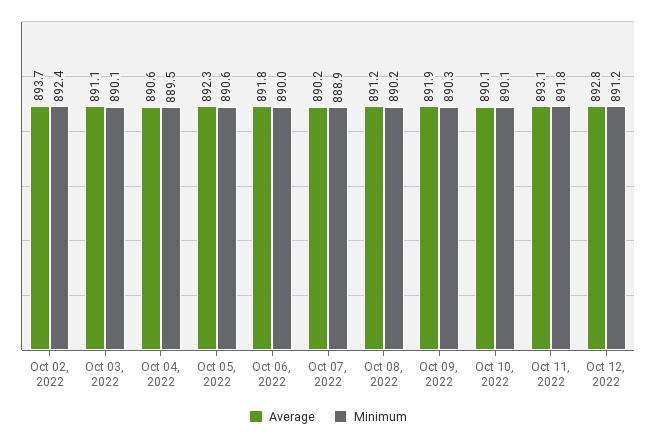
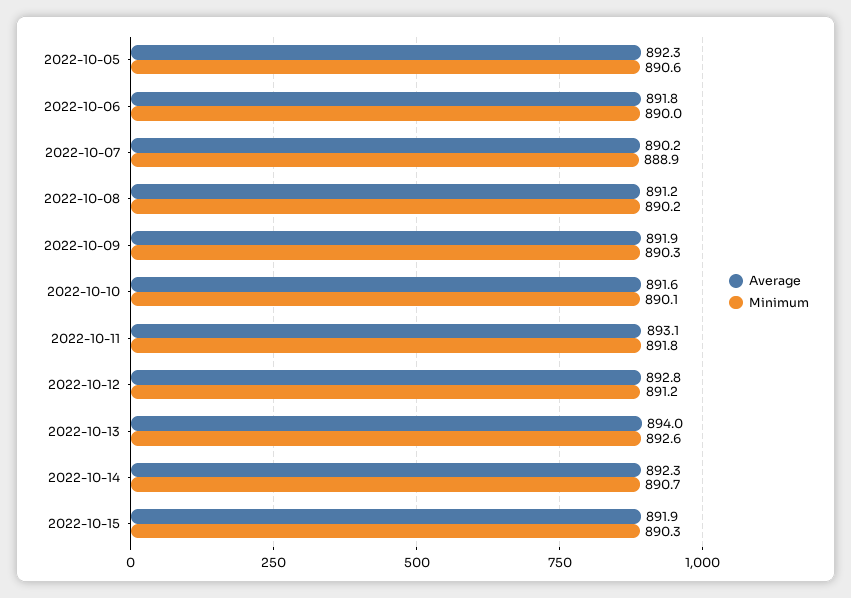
Average, Oct 02, 2022: 893.7 -> none
Minimum, Oct 02, 2022: 892.4 -> none
Average, Oct 03, 2022: 891.1 -> none
Minimum, Oct 03, 2022: 890.1 -> none
Average, Oct 04, 2022: 890.6 -> none
Minimum, Oct 04, 2022: 889.5 -> none
Average, Oct 10, 2022: 890.1 -> 891.6
Average, 2022-10-13: none -> 894
Minimum, 2022-10-13: none -> 892.6
Average, 2022-10-14: none -> 892.3
Minimum, 2022-10-14: none -> 890.7
Average, 2022-10-15: none -> 891.9
Minimum, 2022-10-15: none -> 890.3

